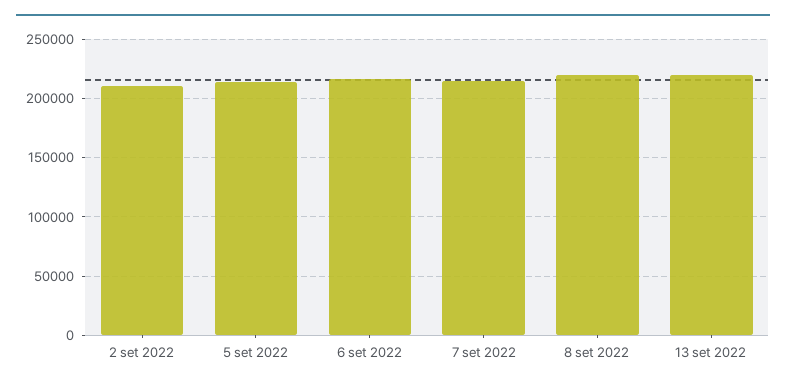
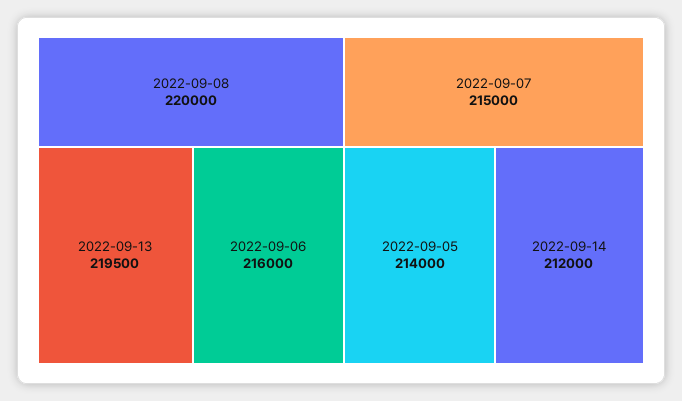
2 set 2022: 210000 -> none
2022-09-14: none -> 212000

